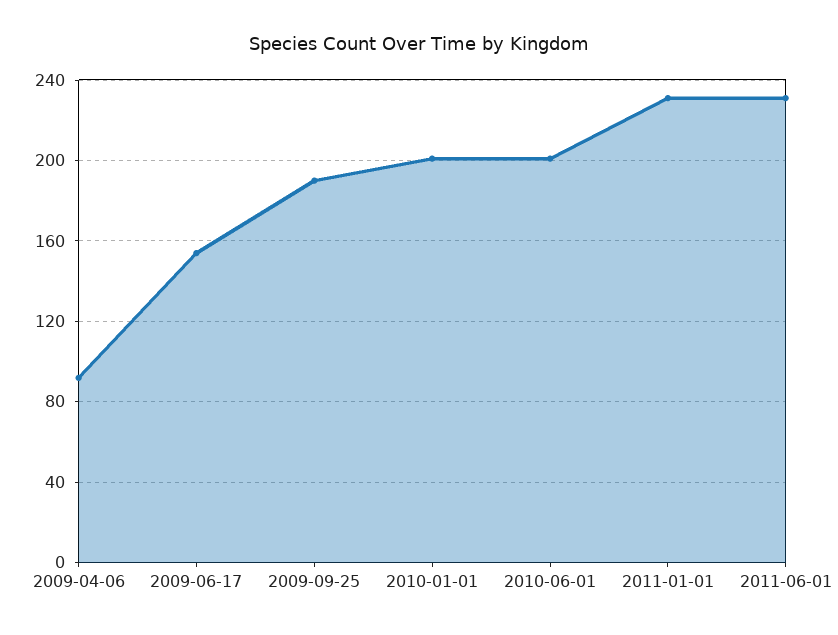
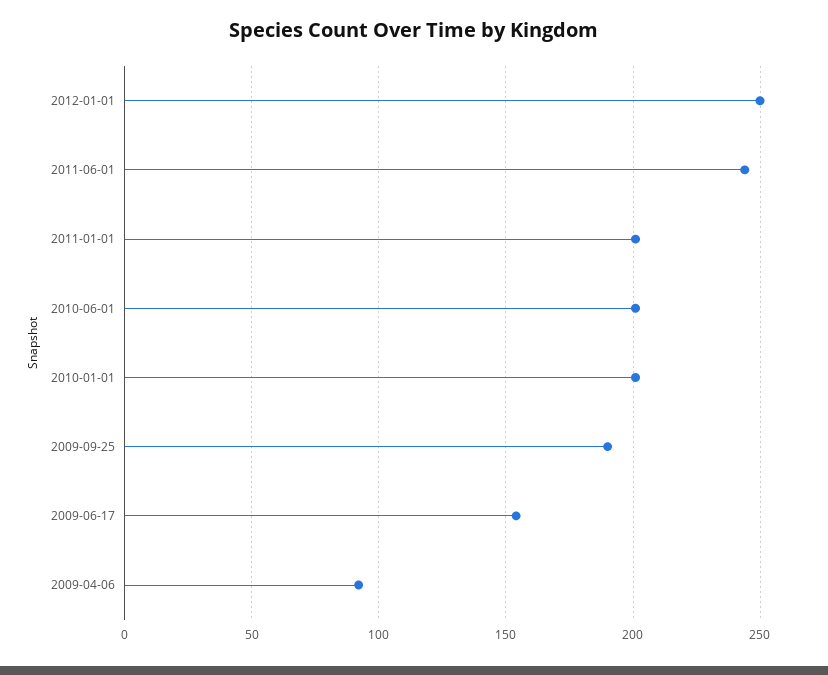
2011-01-01: 230 -> 200
2011-06-01: 230 -> 245
2012-01-01: none -> 250

